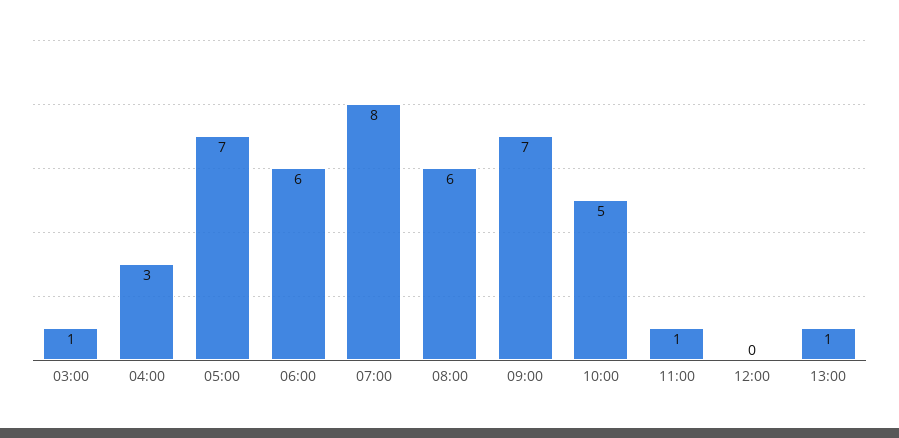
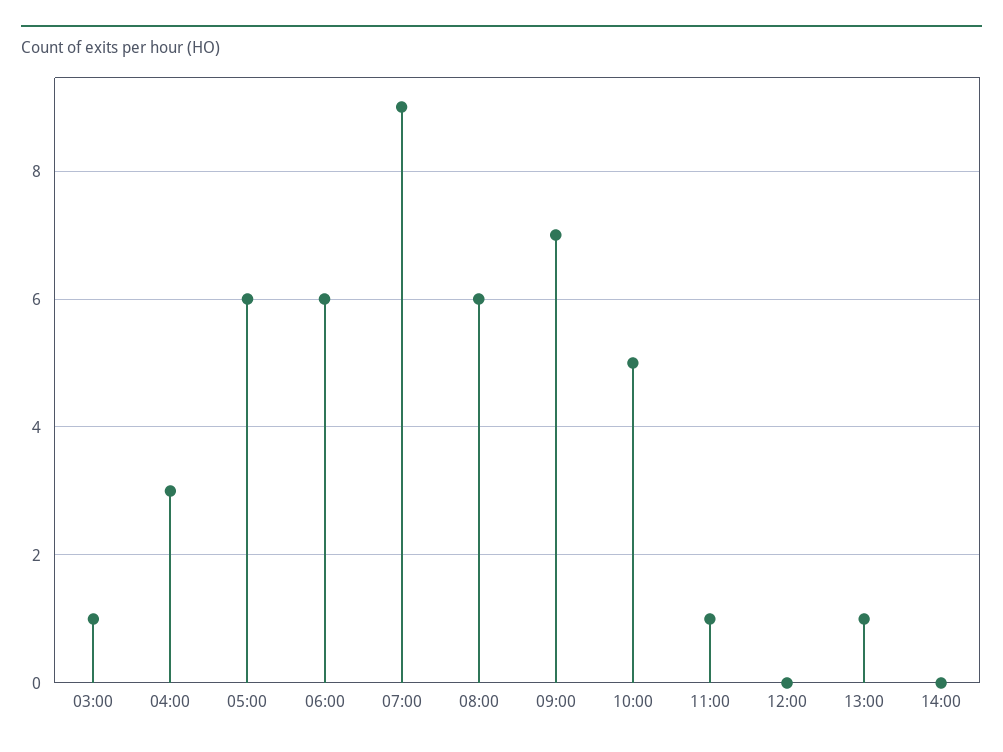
05:00: 7 -> 6
07:00: 8 -> 9
14:00: none -> 0

